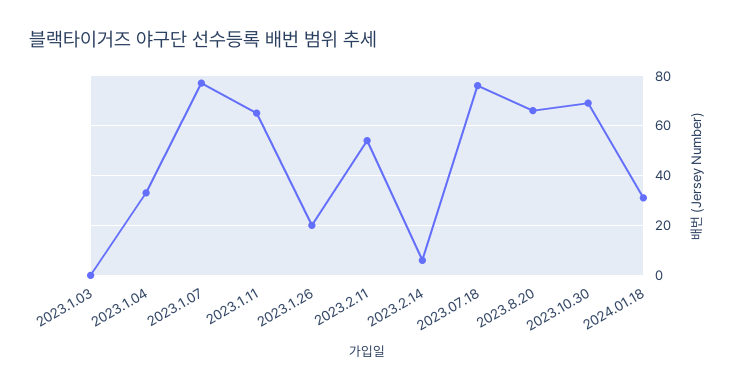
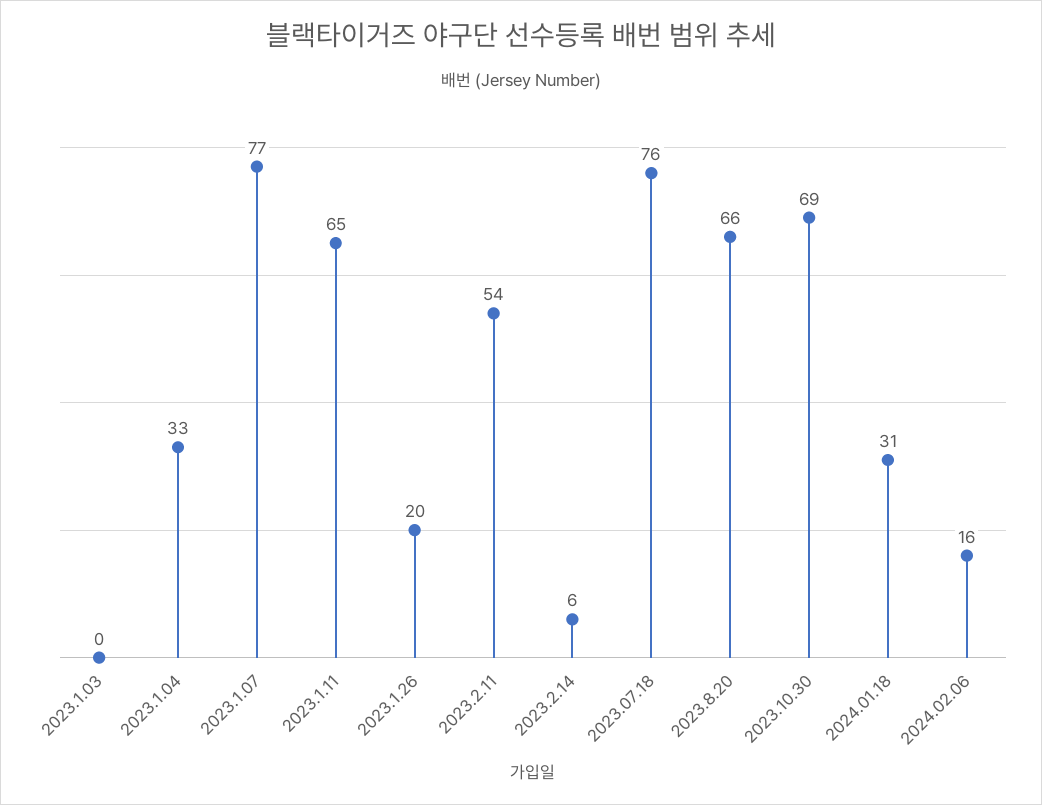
2024.02.06: none -> 16

